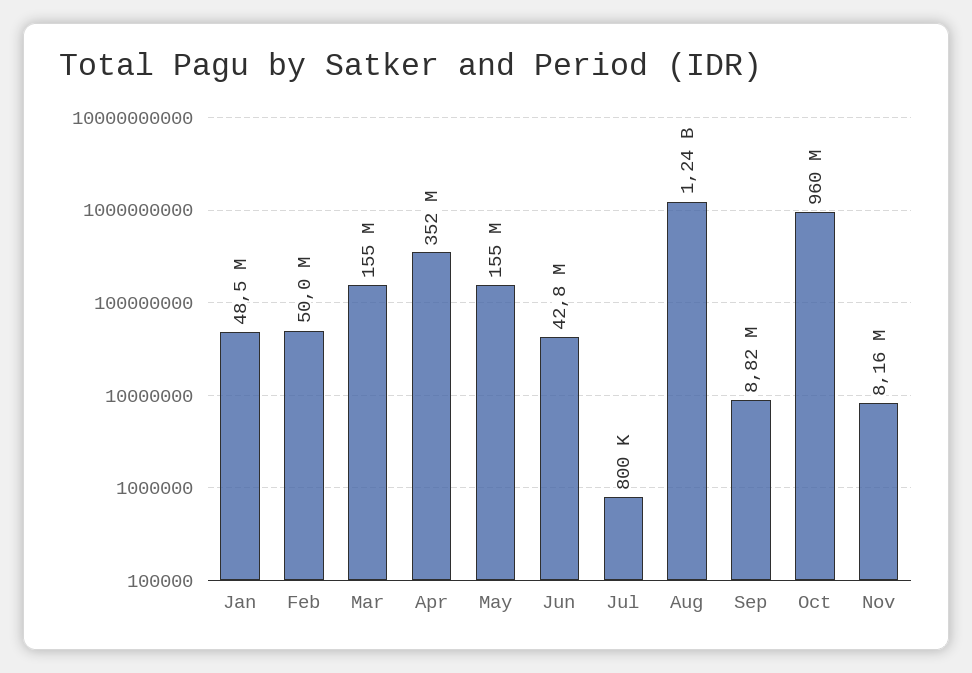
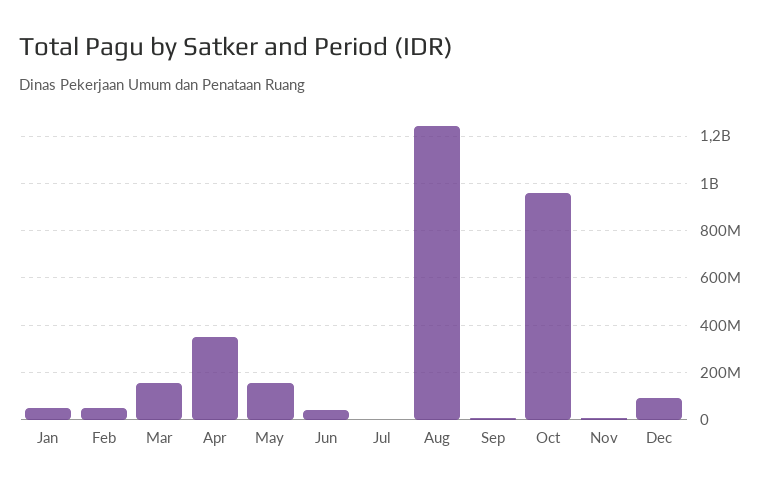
Dec: none -> 100000000

